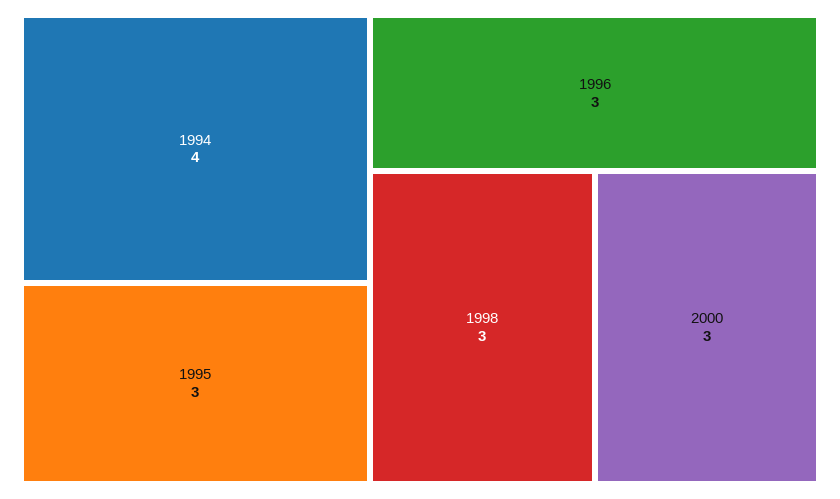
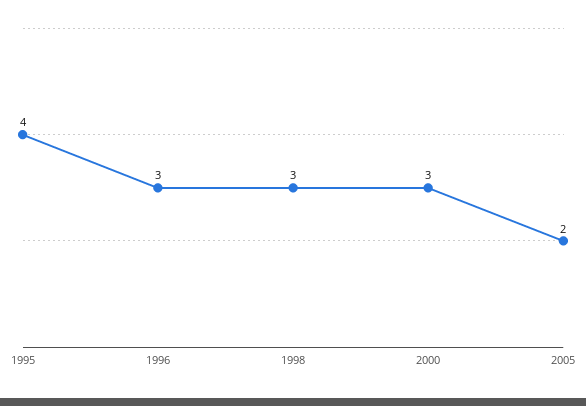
1994: 4 -> none
1995: 3 -> 4
2005: none -> 2

